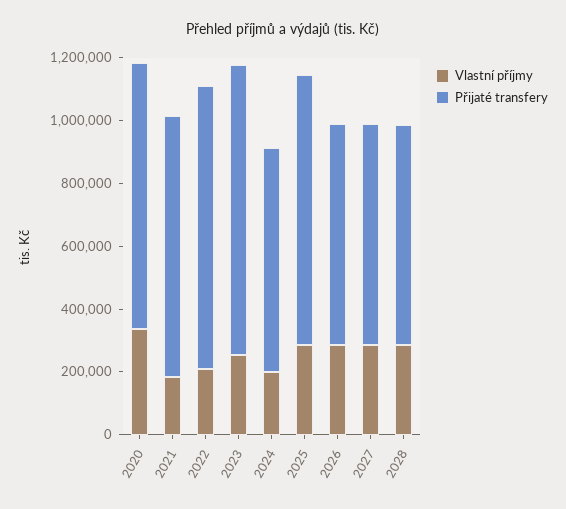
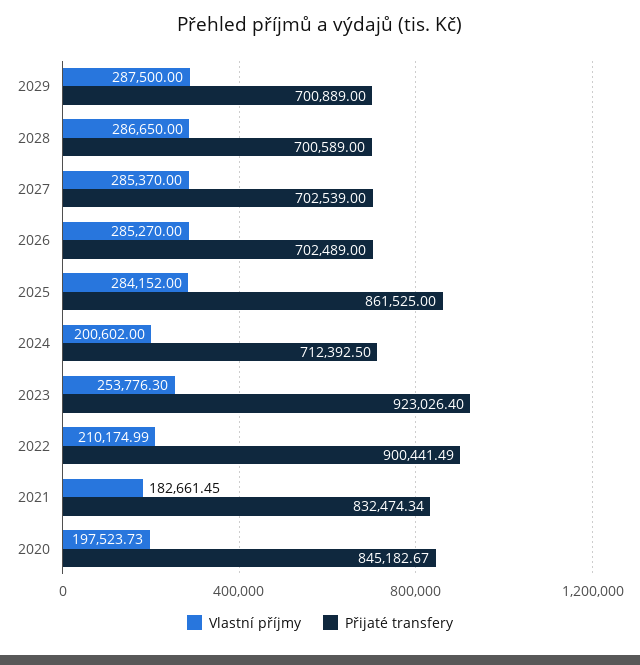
Vlastní příjmy, 2020: 350000 -> 197523.73
Vlastní příjmy, 2029: none -> 287500
Přijaté transfery, 2029: none -> 700889

